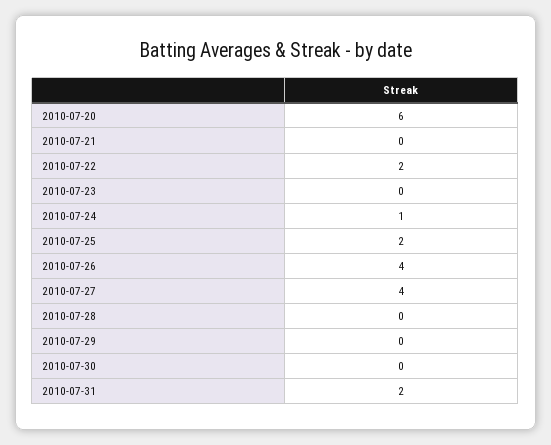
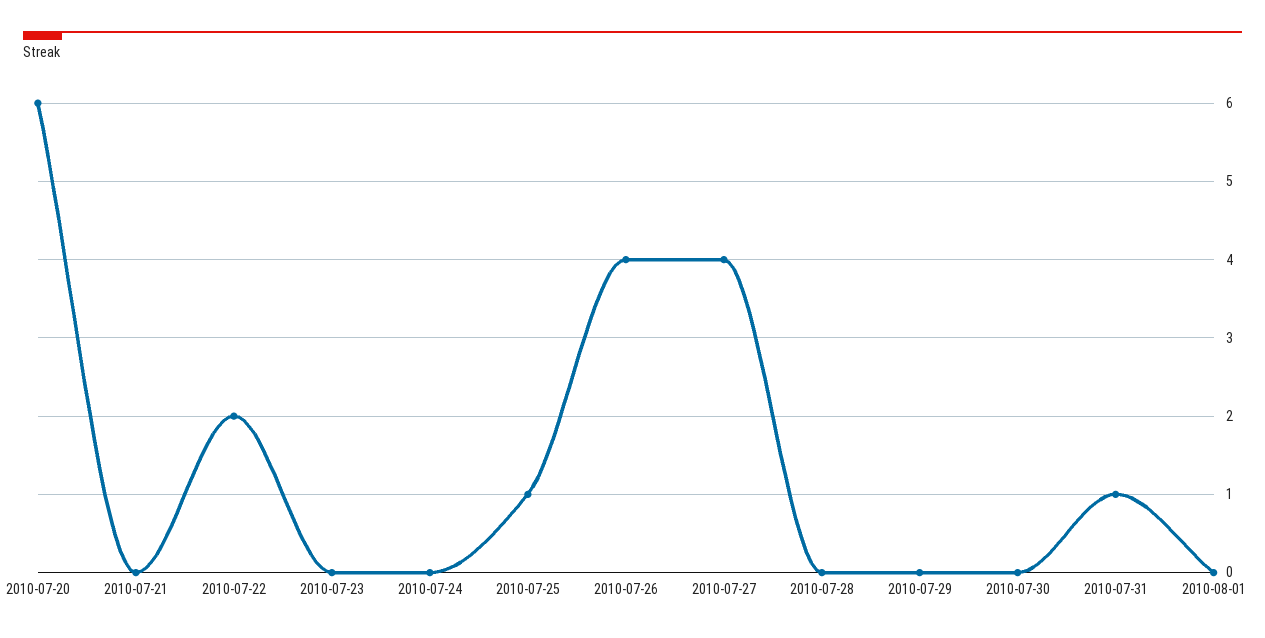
2010-07-24: 1 -> 0
2010-07-25: 2 -> 1
2010-07-31: 2 -> 1
2010-08-01: none -> 0

